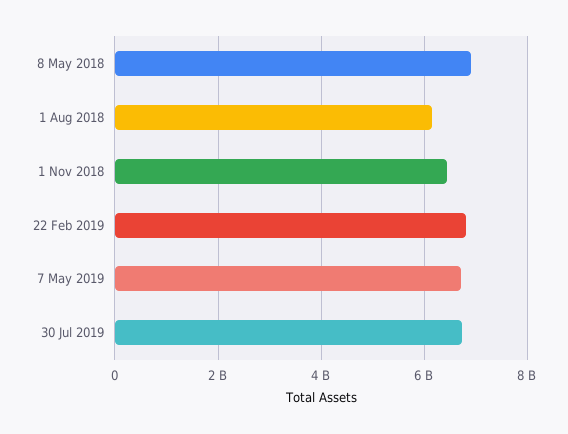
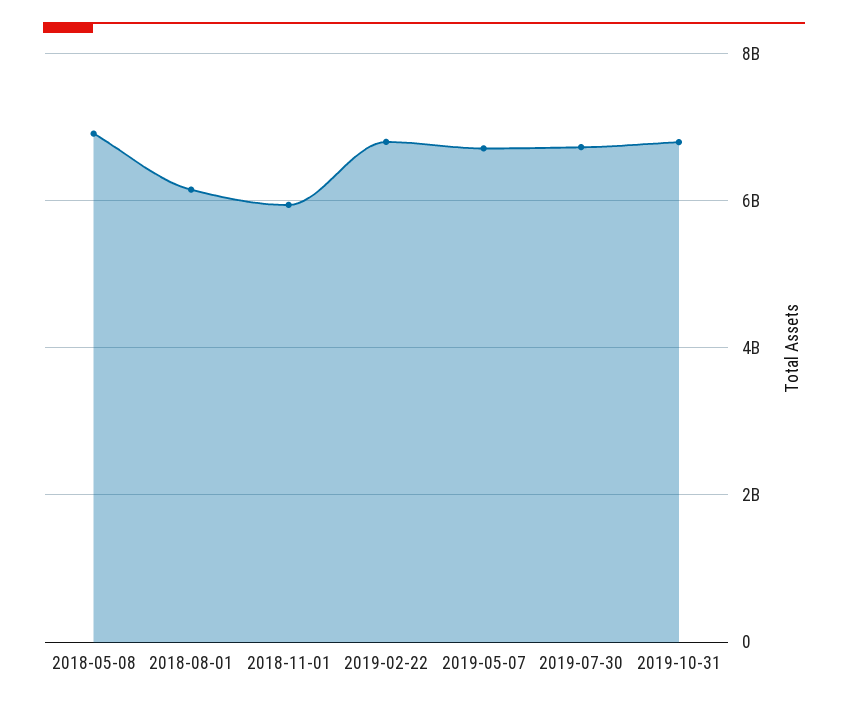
1 Nov 2018: 6400000000 -> 6000000000
2019-10-31: none -> 6800000000

